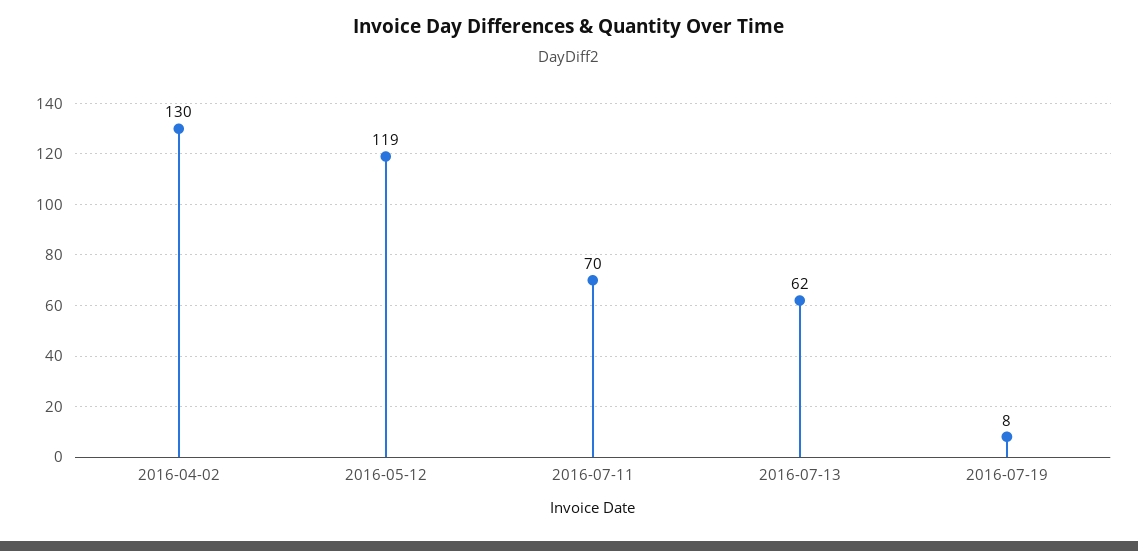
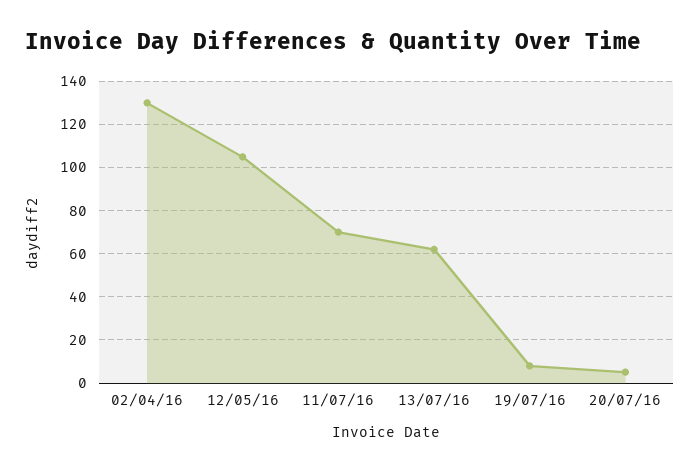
2016-05-12: 119 -> 105
20/07/16: none -> 5

